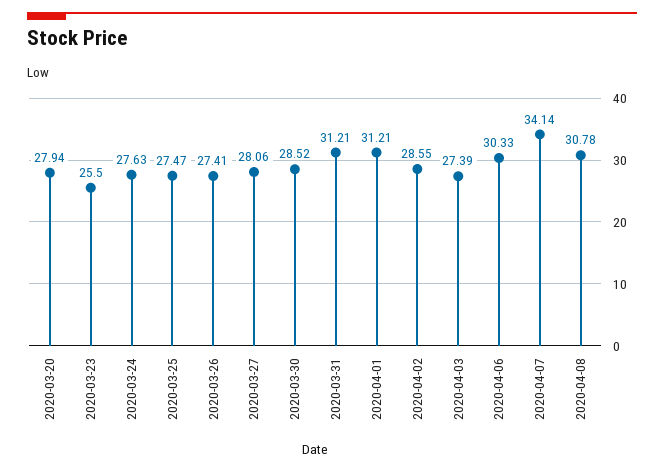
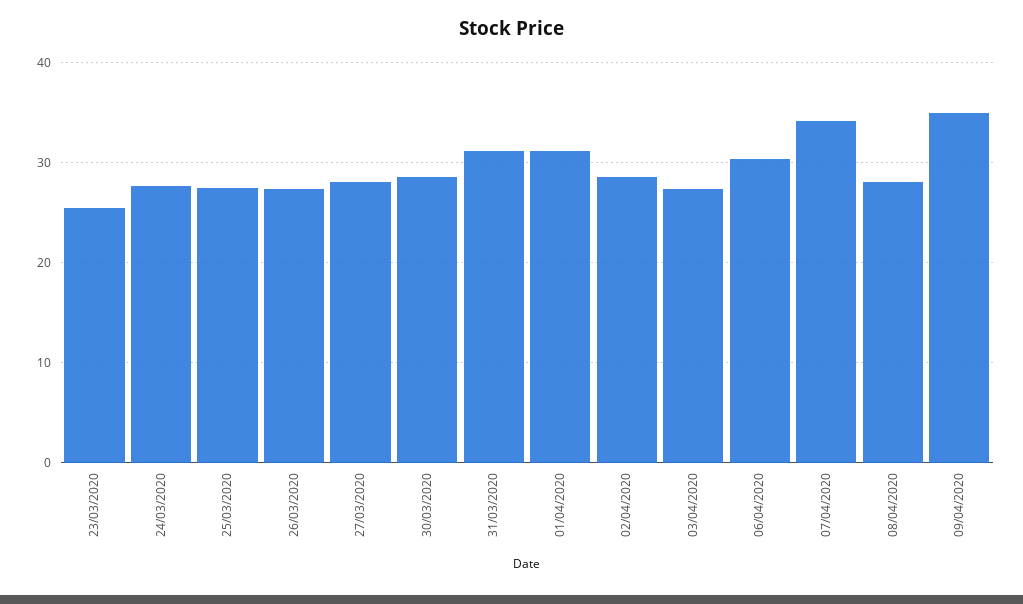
2020-03-20: 27.94 -> none
2020-04-08: 30.78 -> 28
09/04/2020: none -> 35

